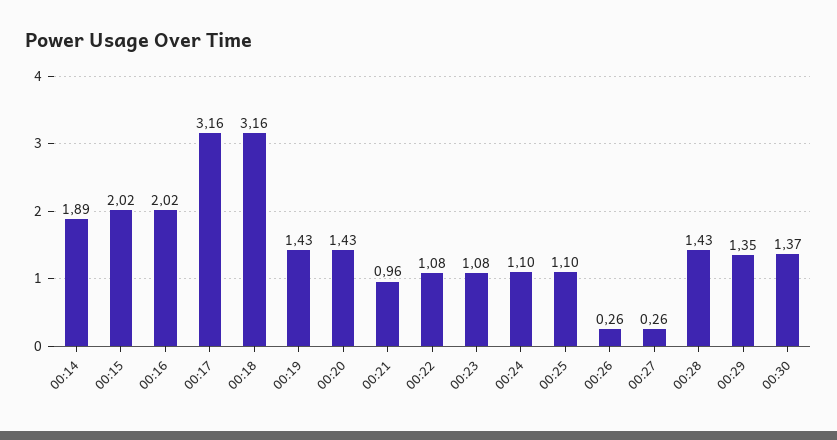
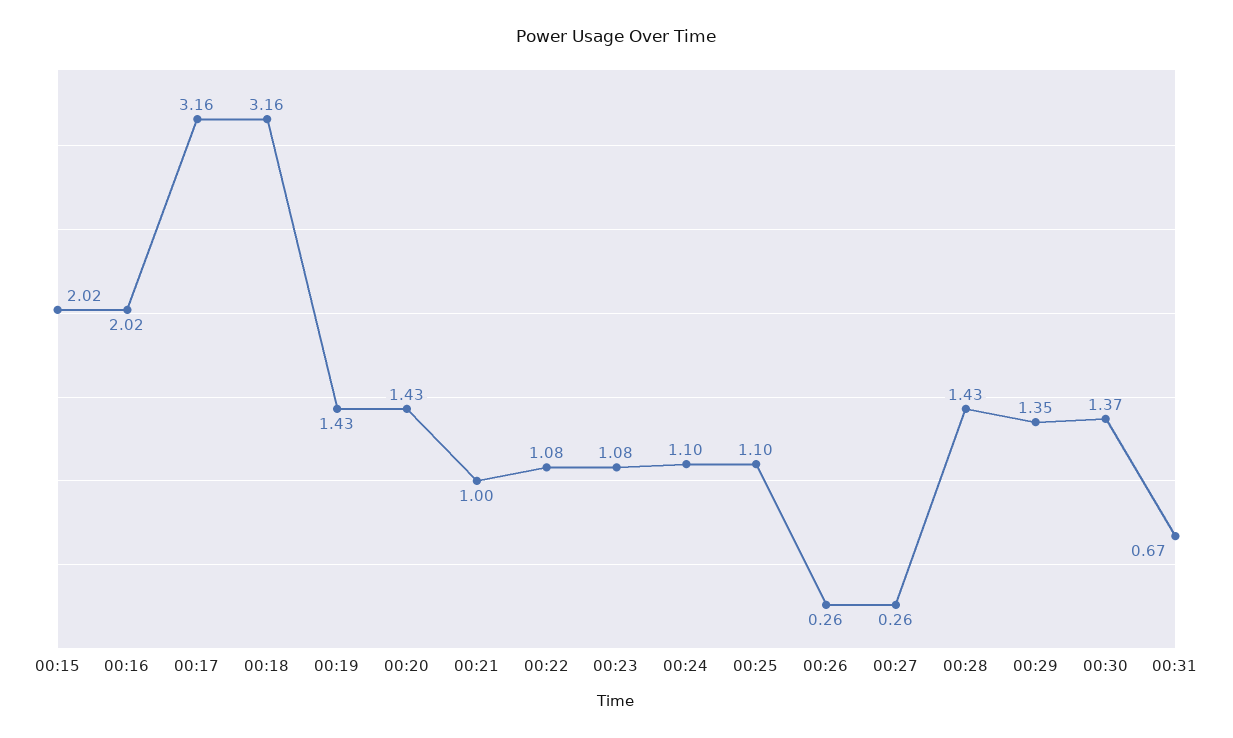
00:14: 1.89 -> none
00:21: 0.96 -> 1
00:31: none -> 0.67

